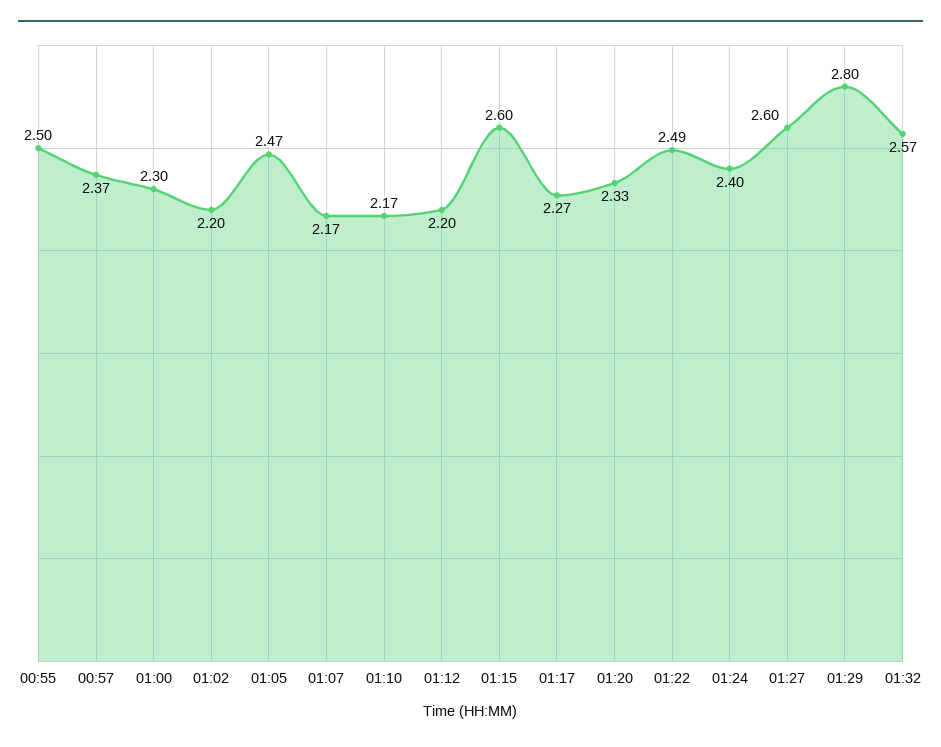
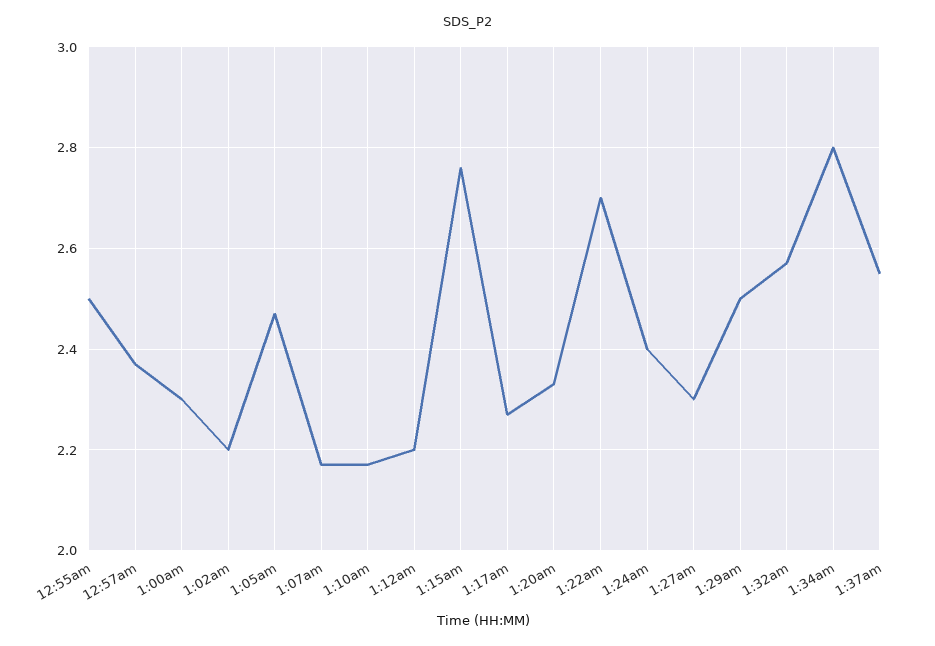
01:15: 2.6 -> 2.75
01:22: 2.49 -> 2.7
01:27: 2.6 -> 2.3
01:29: 2.8 -> 2.5
1:34am: none -> 2.8
1:37am: none -> 2.55

